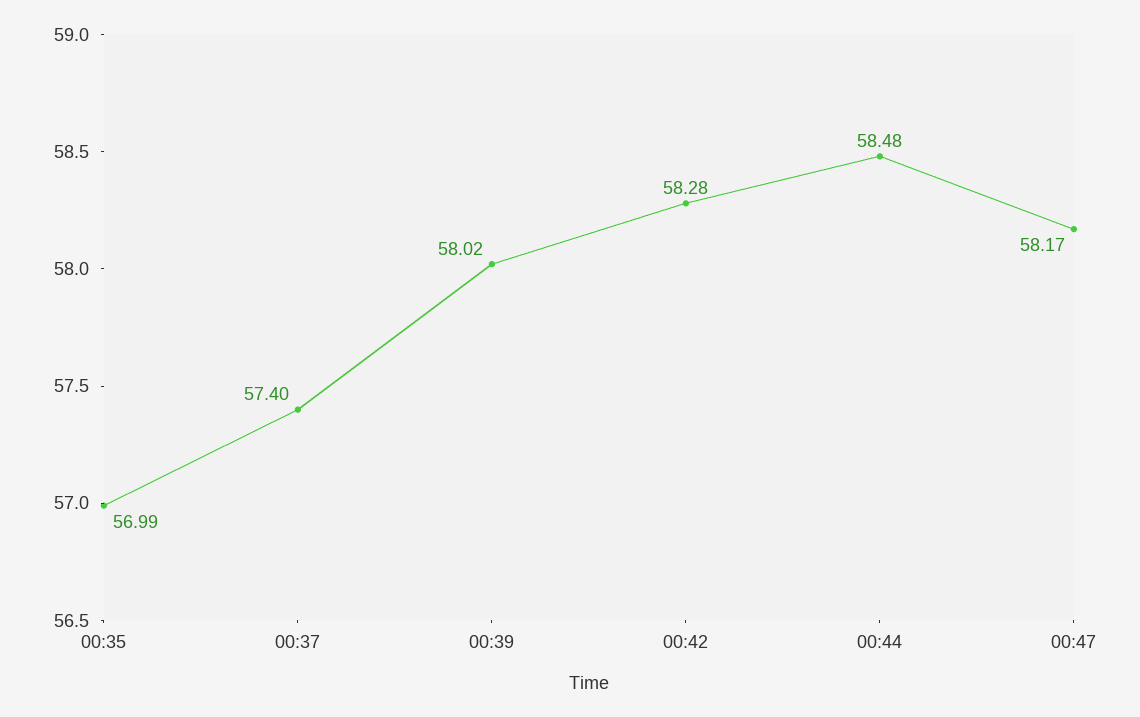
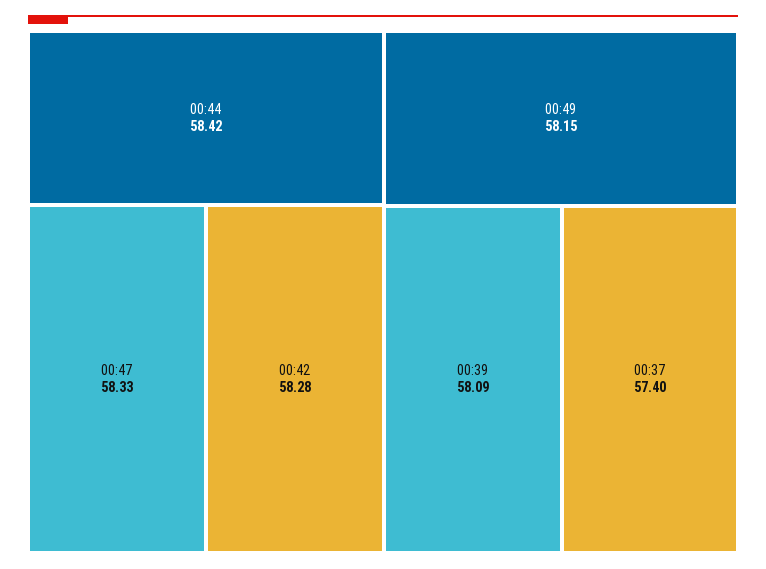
00:35: 56.99 -> none
00:39: 58.02 -> 58.09
00:44: 58.48 -> 58.42
00:47: 58.17 -> 58.33
00:49: none -> 58.15

